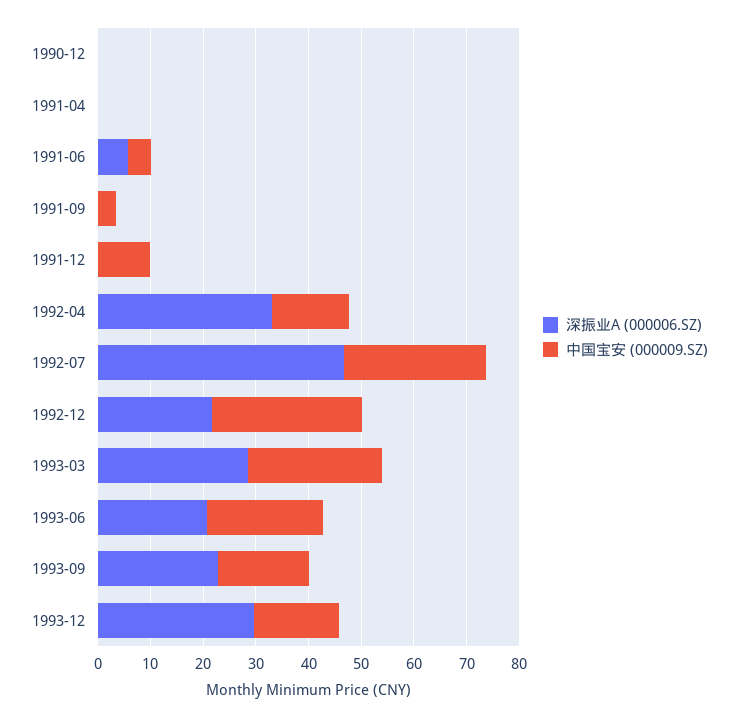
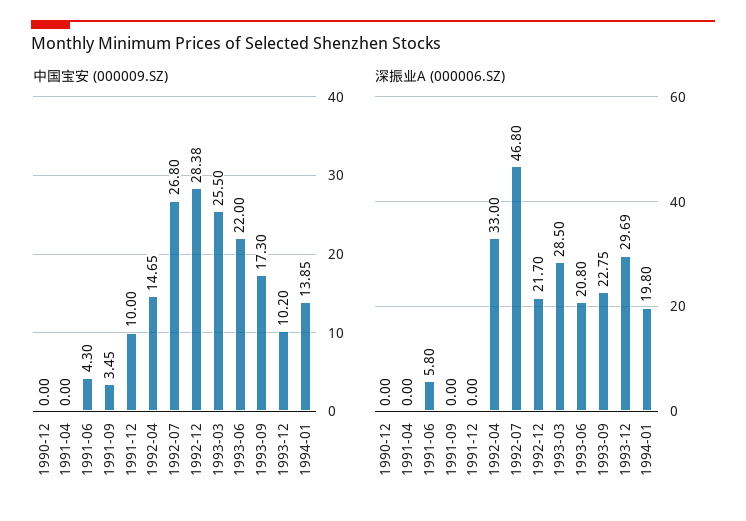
中国宝安 (000009.SZ), 1993-12: 16 -> 10.2
中国宝安 (000009.SZ), 1994-01: none -> 13.85
深振业A (000006.SZ), 1994-01: none -> 19.8

